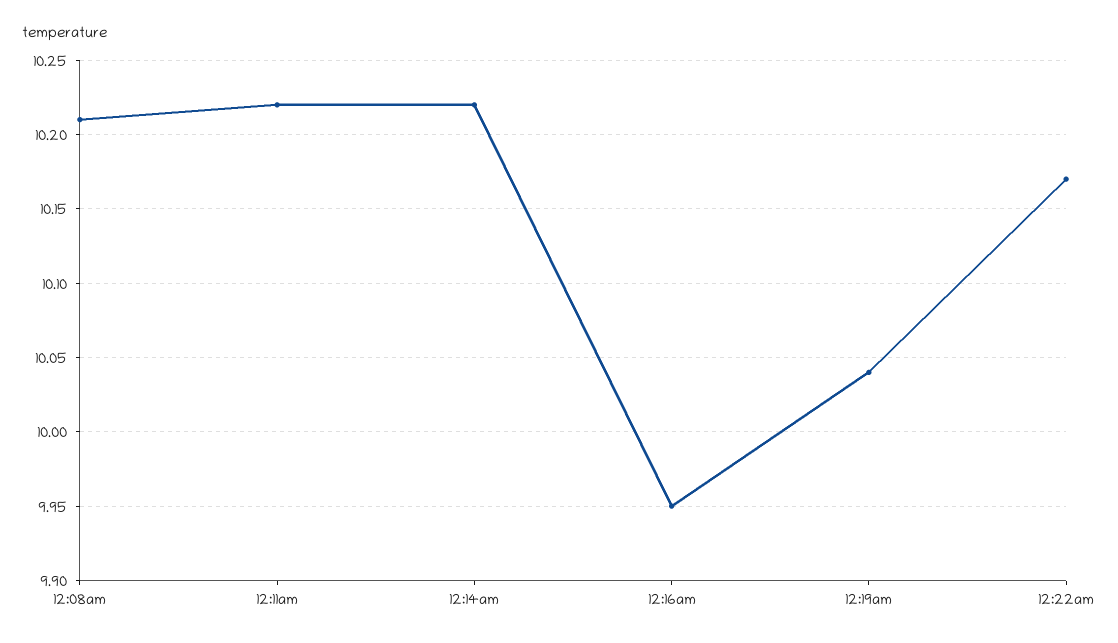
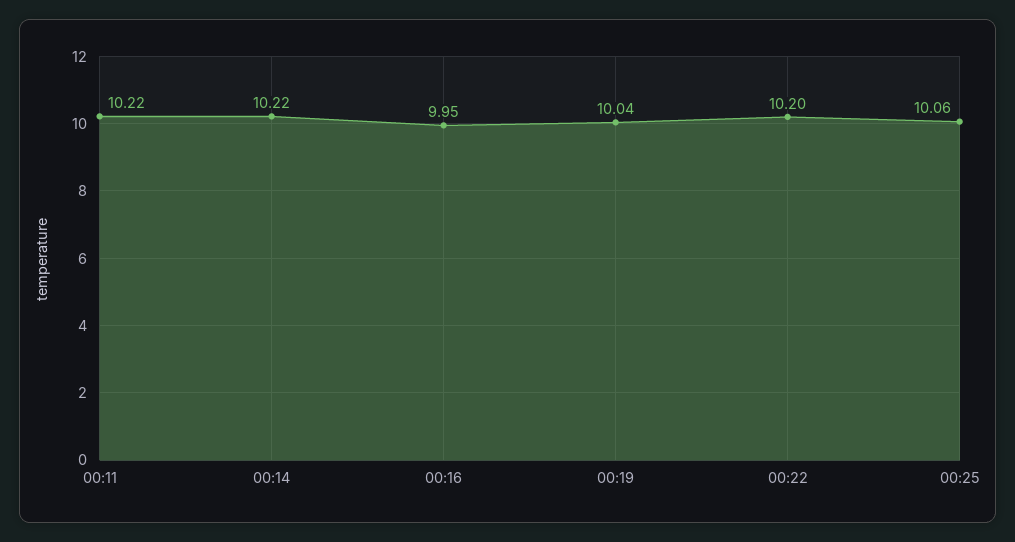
12:08am: 10.21 -> none
12:22am: 10.17 -> 10.2
00:25: none -> 10.06

